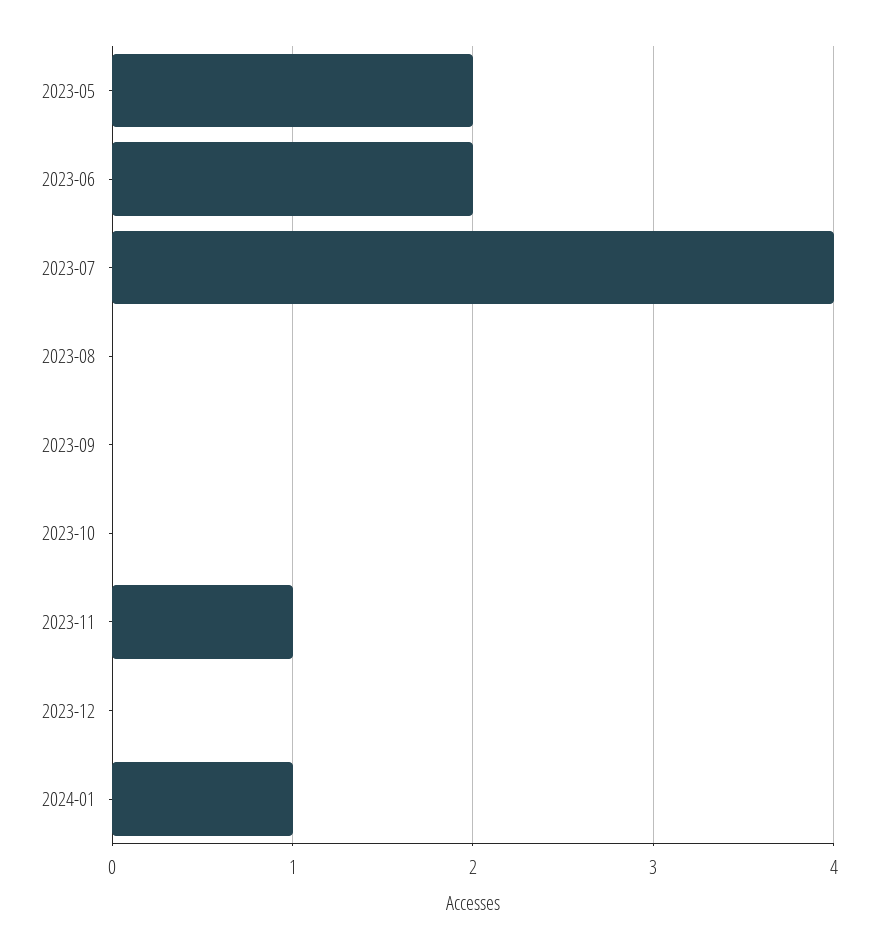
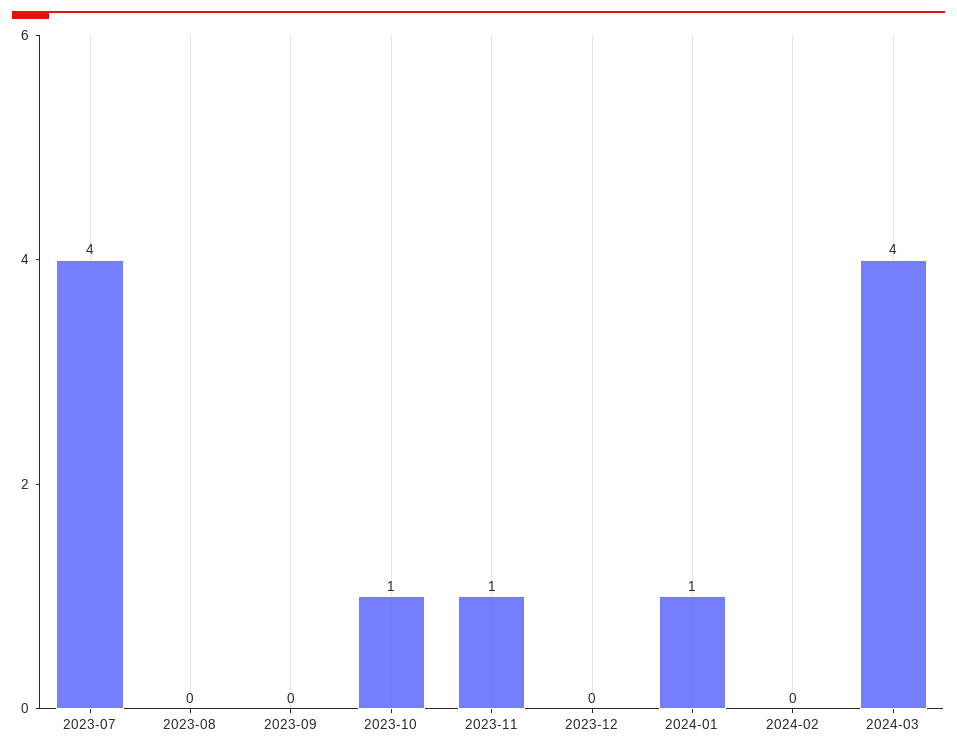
2023-05: 2 -> none
2023-06: 2 -> none
2023-10: 0 -> 1
2024-02: none -> 0
2024-03: none -> 4

